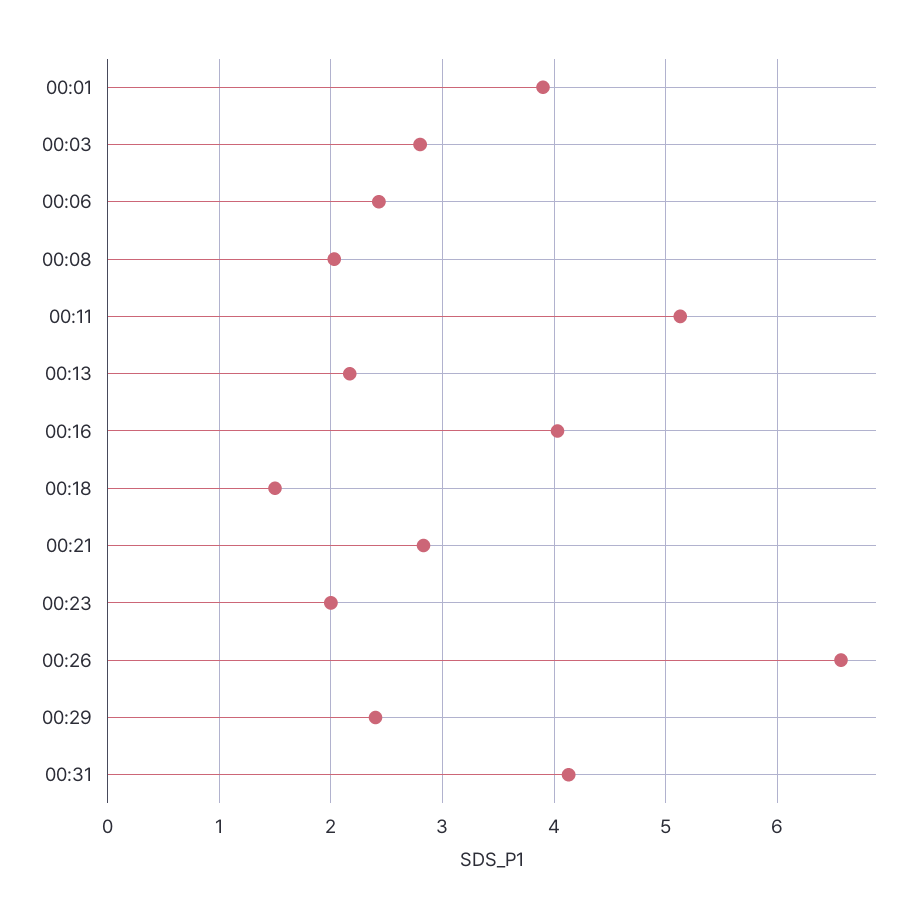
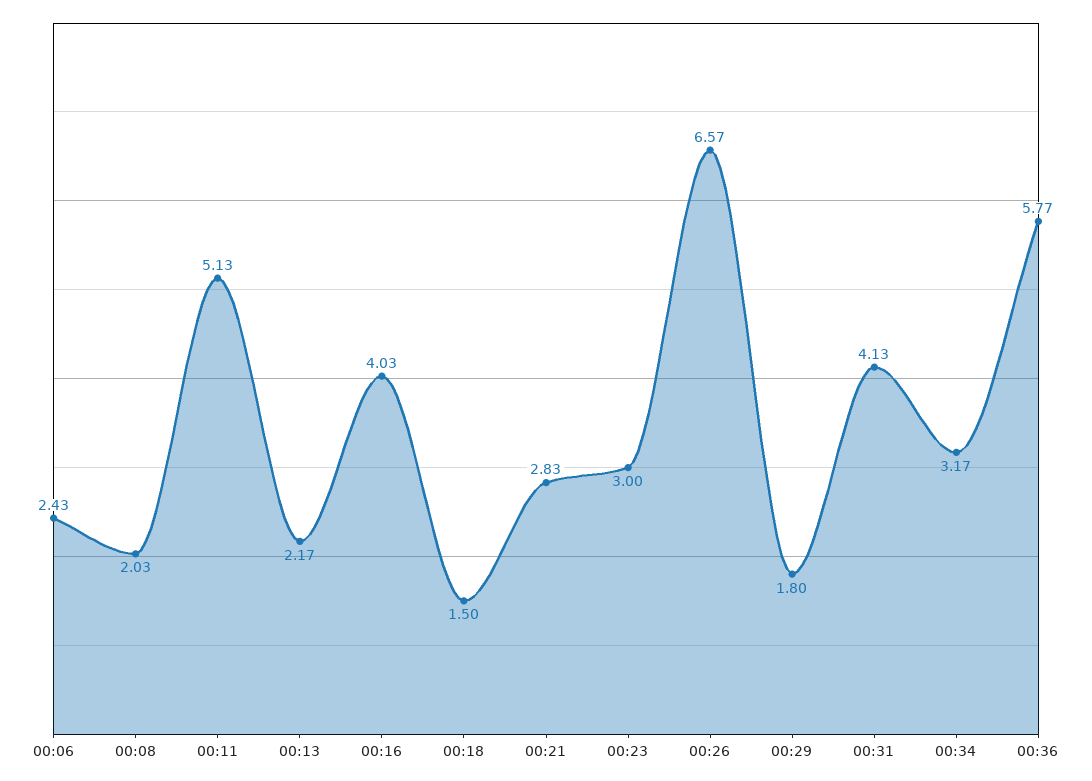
00:01: 3.9 -> none
00:03: 2.8 -> none
00:23: 2 -> 3
00:29: 2.4 -> 1.8
00:34: none -> 3.17
00:36: none -> 5.77

